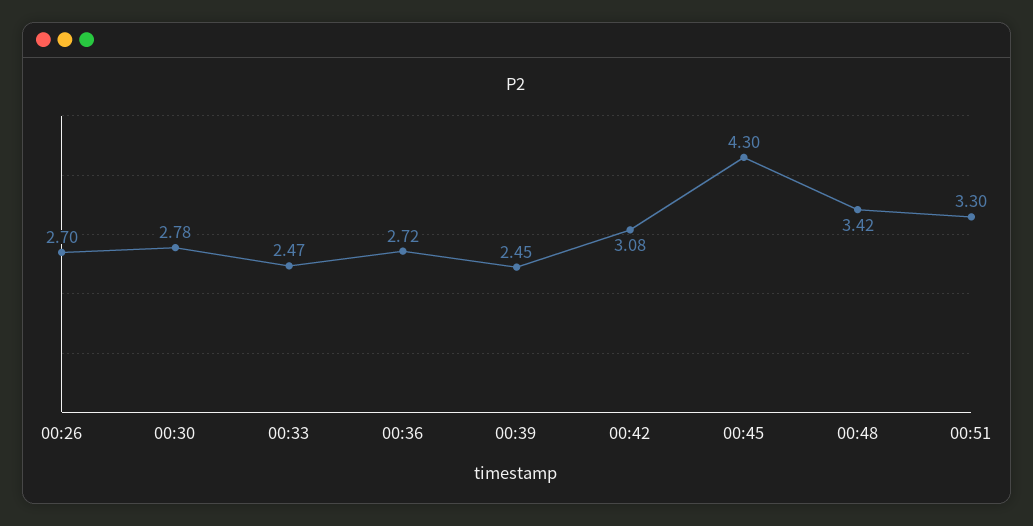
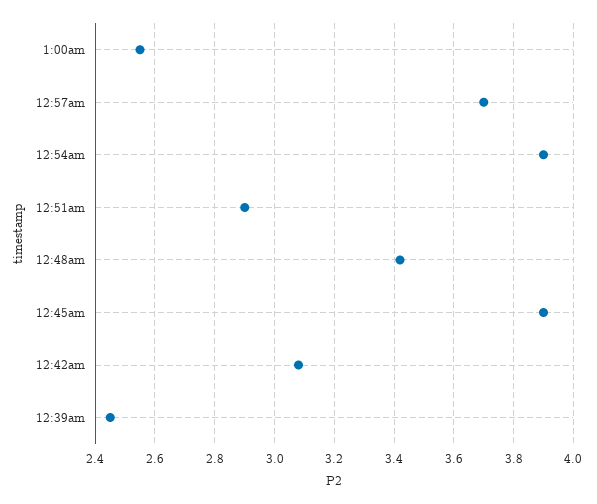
00:26: 2.7 -> none
00:30: 2.78 -> none
00:33: 2.47 -> none
00:36: 2.72 -> none
00:45: 4.3 -> 3.9
00:51: 3.3 -> 2.9
1:00am: none -> 2.55
12:57am: none -> 3.7
12:54am: none -> 3.9

